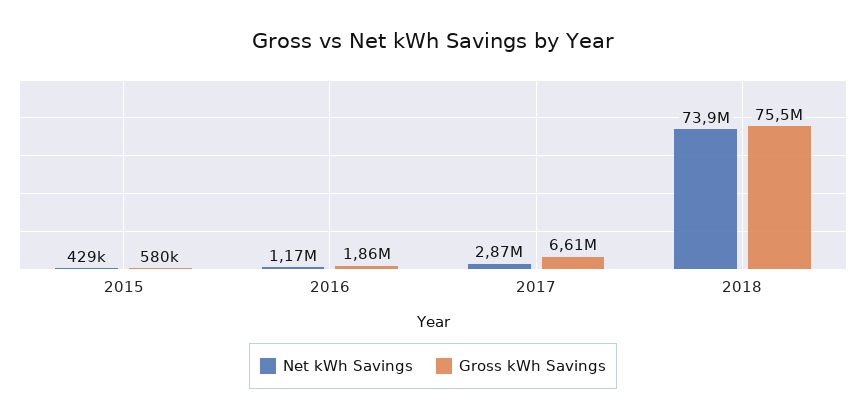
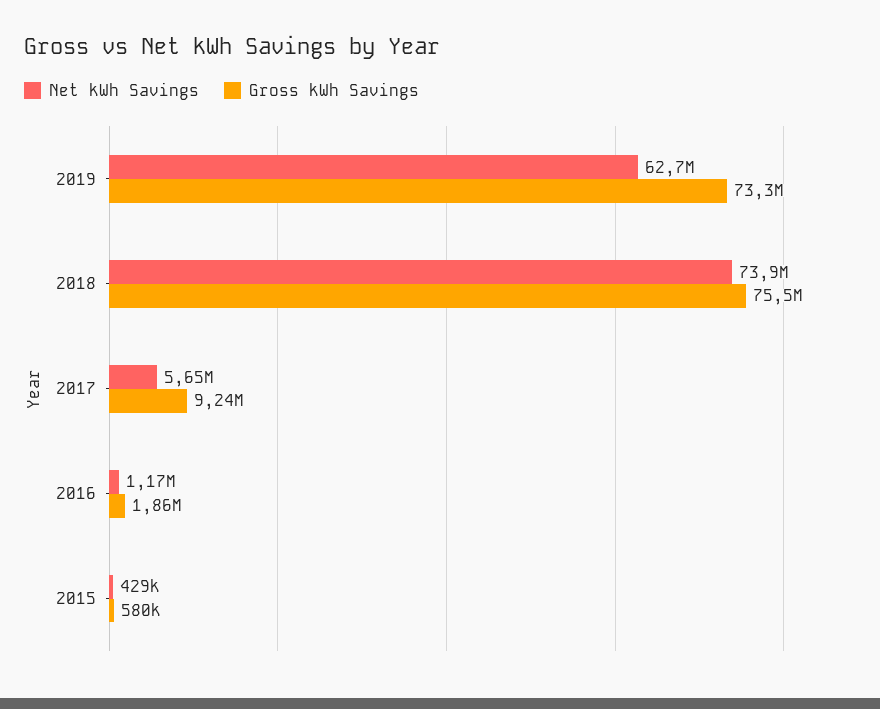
Net kWh Savings, 2017: 2870000 -> 5650000
Gross kWh Savings, 2017: 6610000 -> 9240000
Net kWh Savings, 2019: none -> 62700000
Gross kWh Savings, 2019: none -> 73300000

